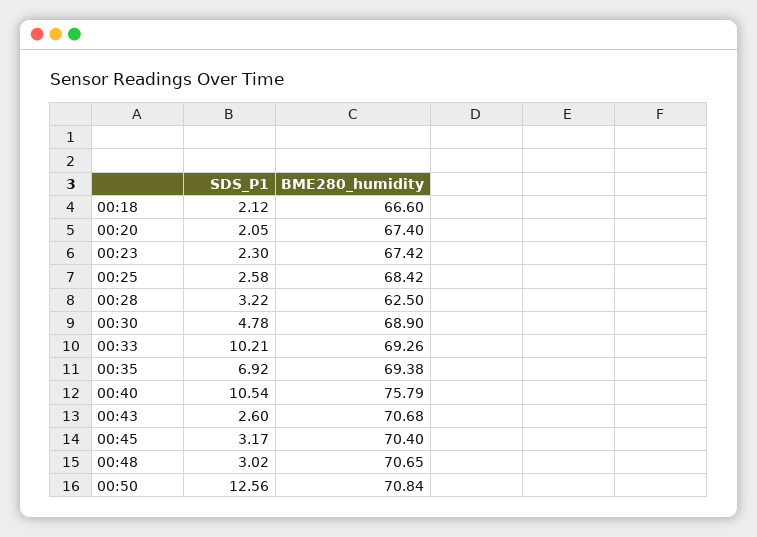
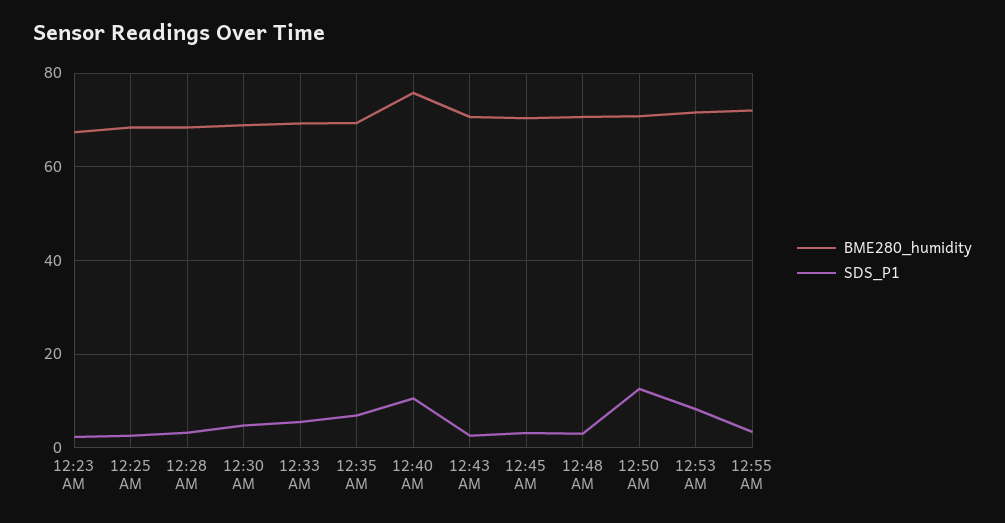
SDS_P1, 00:18: 2.12 -> none
BME280_humidity, 00:18: 66.6 -> none
SDS_P1, 00:20: 2.05 -> none
BME280_humidity, 00:20: 67.4 -> none
BME280_humidity, 00:28: 62.5 -> 68
SDS_P1, 00:33: 10.21 -> 6
BME280_humidity, 12:53 AM: none -> 72
SDS_P1, 12:53 AM: none -> 8
BME280_humidity, 12:55 AM: none -> 72
SDS_P1, 12:55 AM: none -> 4

